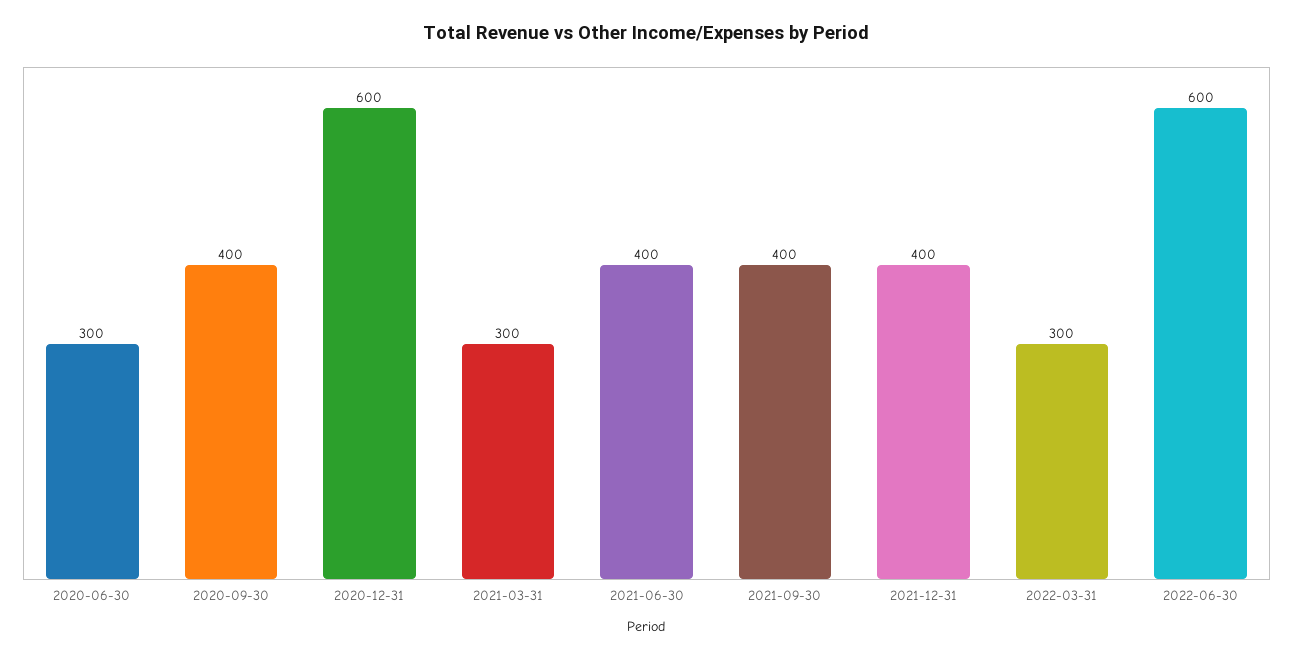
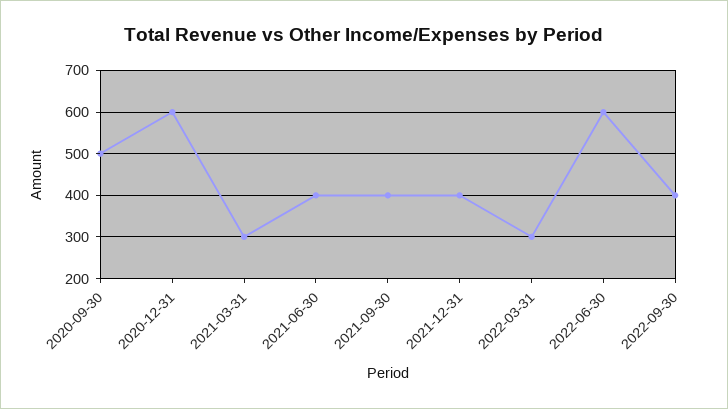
2020-06-30: 300 -> none
2020-09-30: 400 -> 500
2022-09-30: none -> 400

